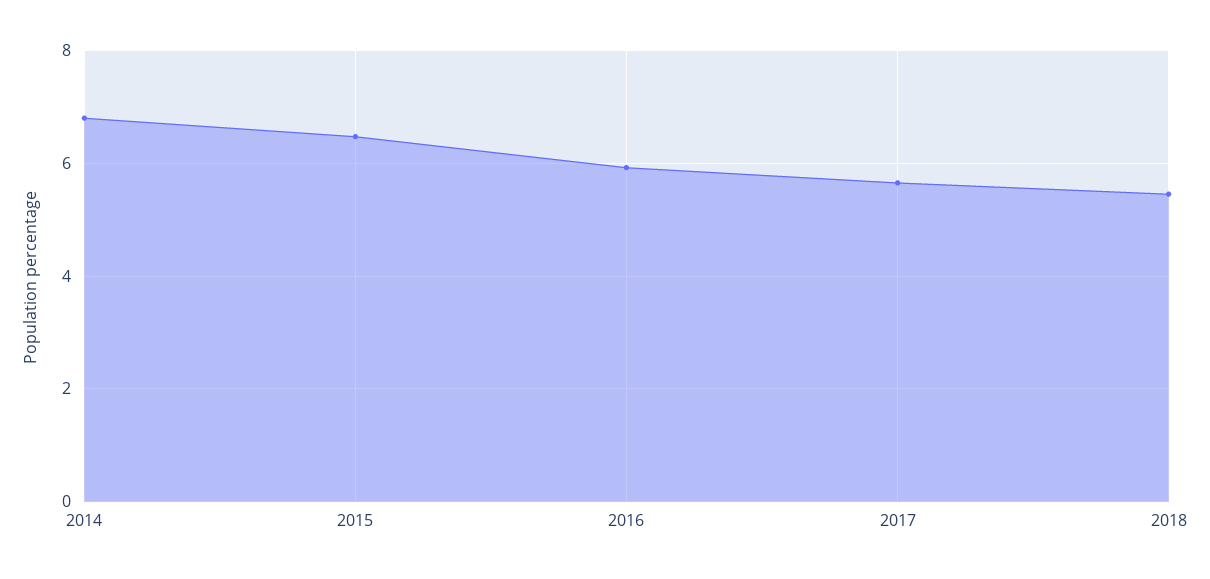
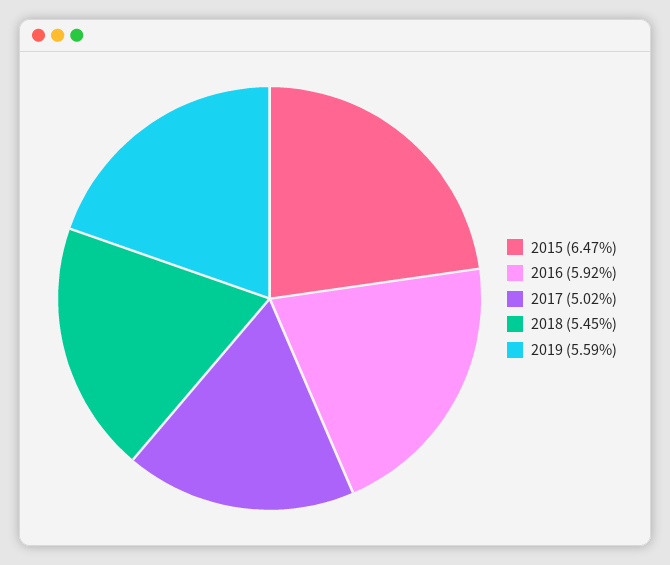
2014: 6.8 -> none
2017: 5.6 -> 5.02
2019: none -> 5.59

